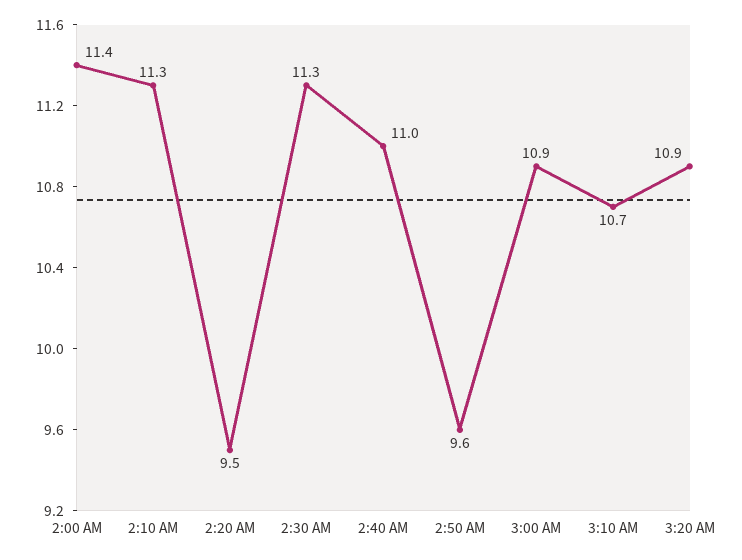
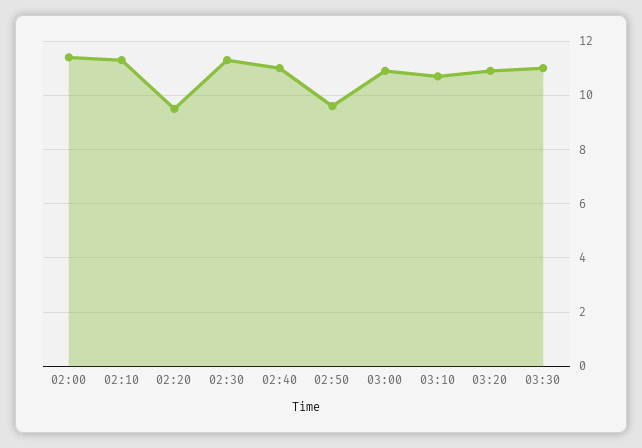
03:30: none -> 11

